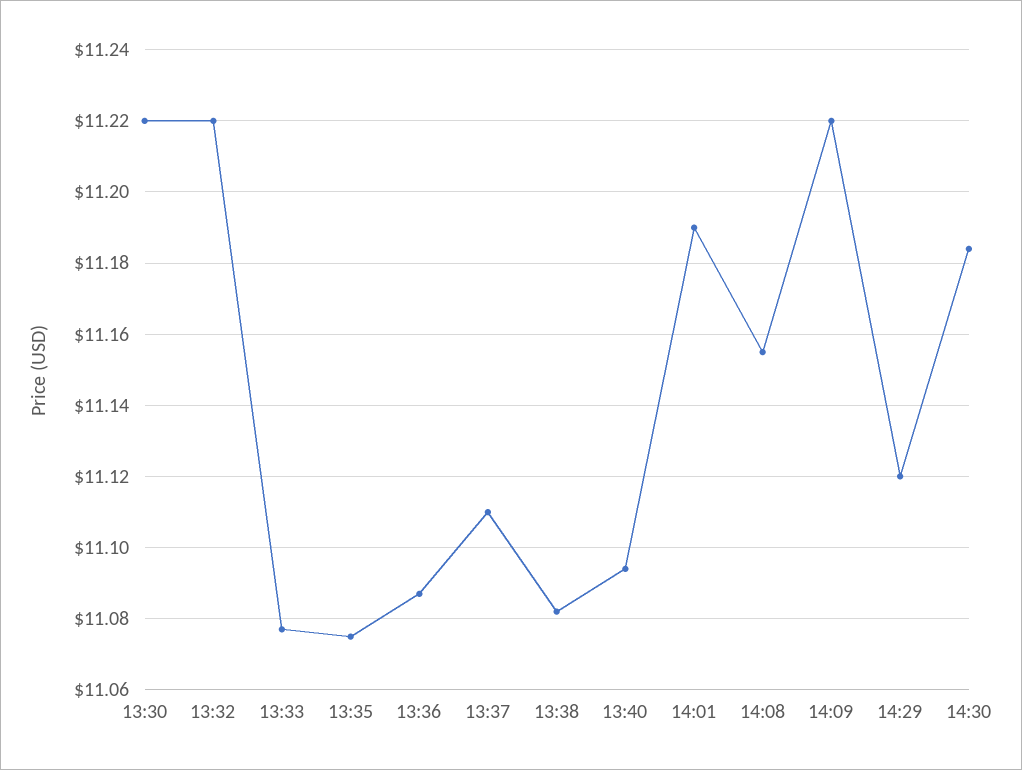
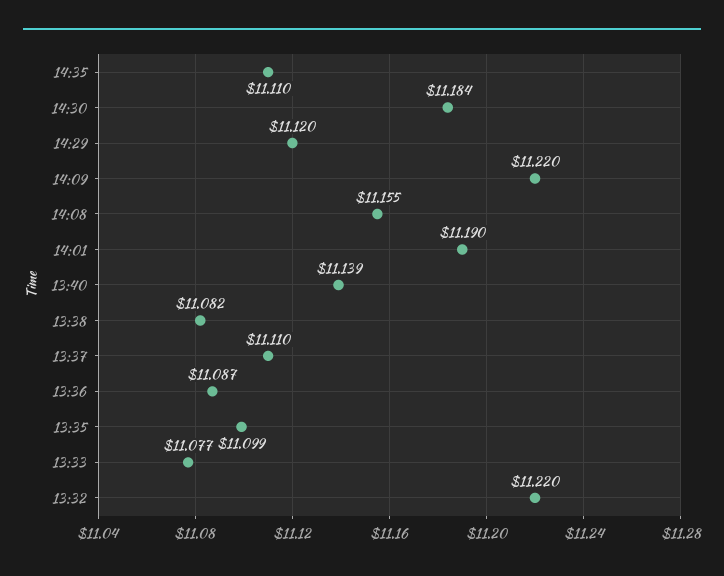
13:30: 11.22 -> none
13:35: 11.075 -> 11.099
13:40: 11.095 -> 11.139
14:35: none -> 11.11

